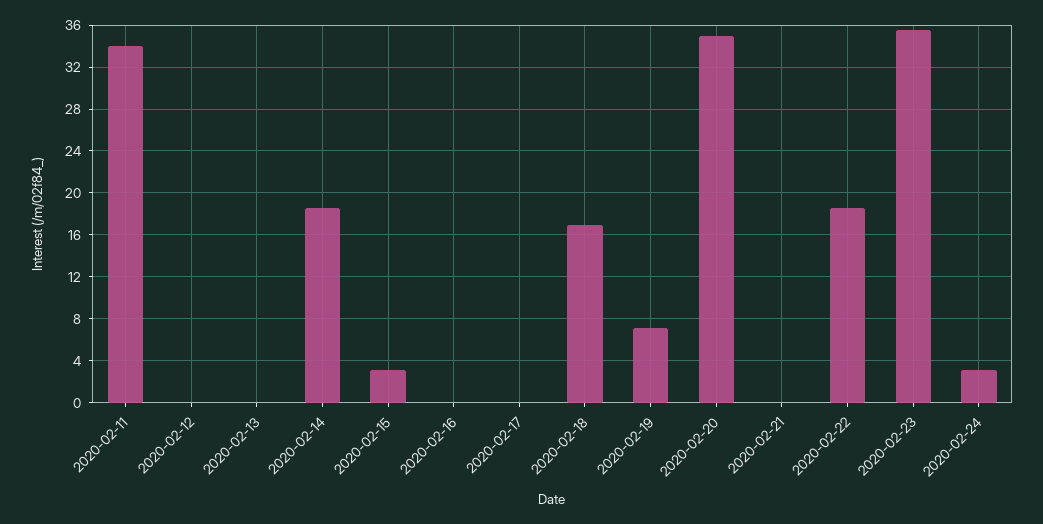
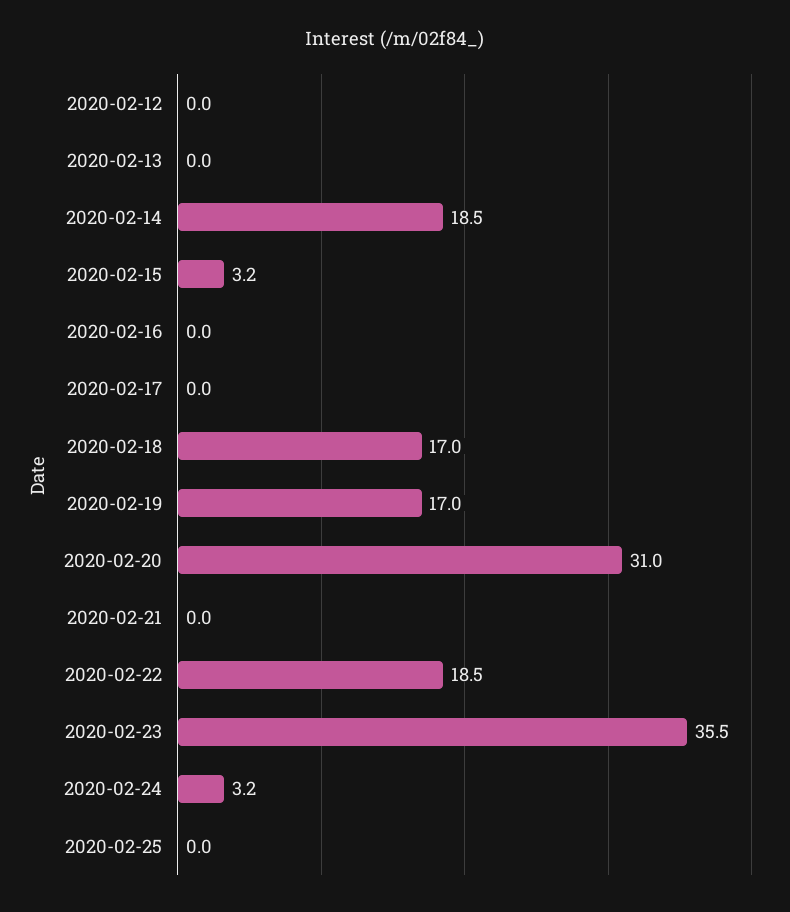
2020-02-11: 34 -> none
2020-02-19: 7 -> 17
2020-02-20: 35 -> 31
2020-02-25: none -> 0

